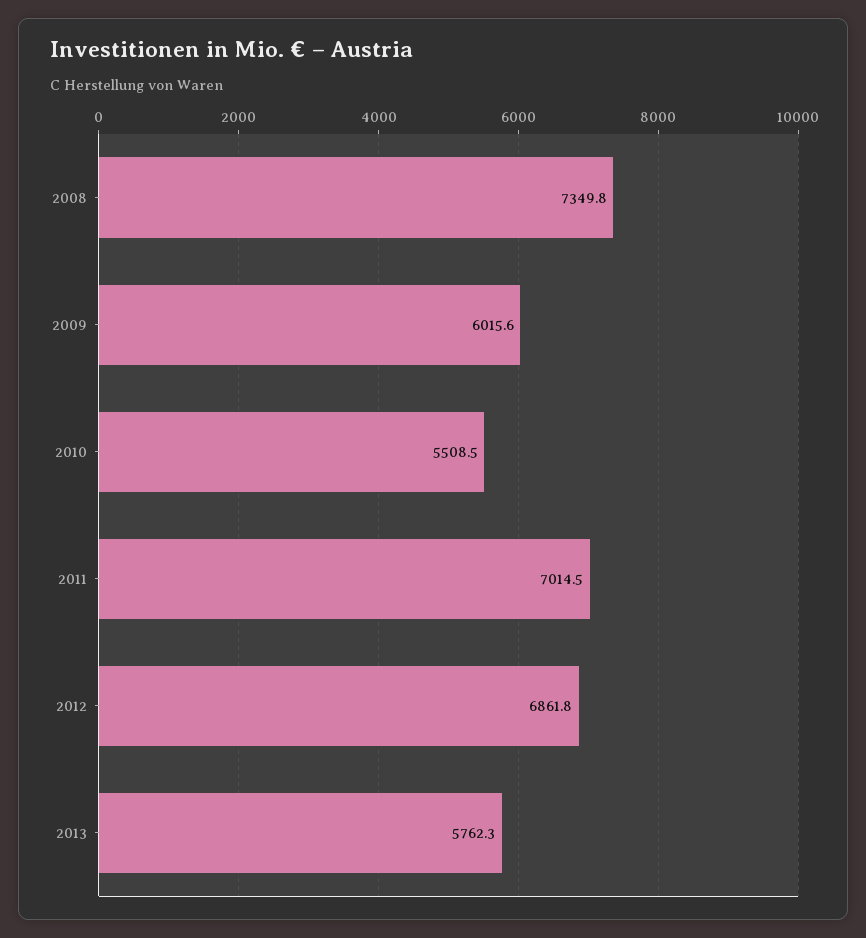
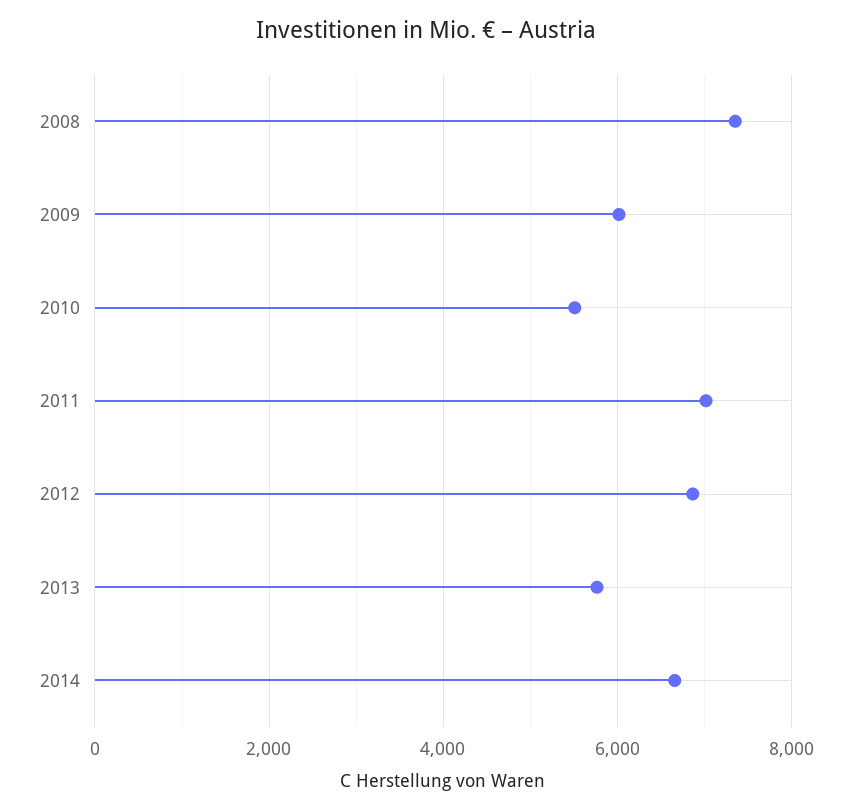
2014: none -> 6600

